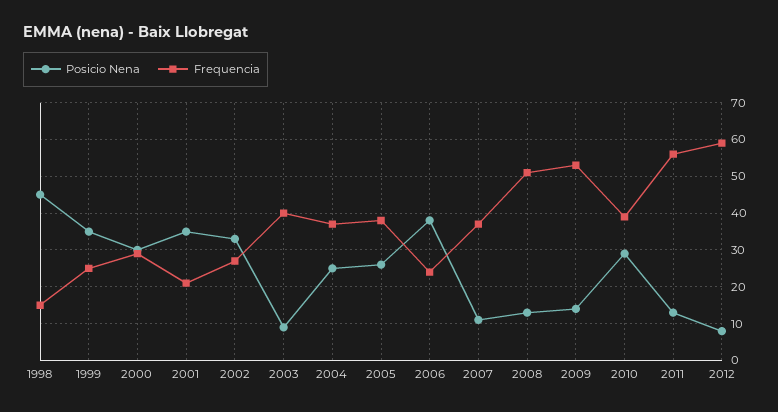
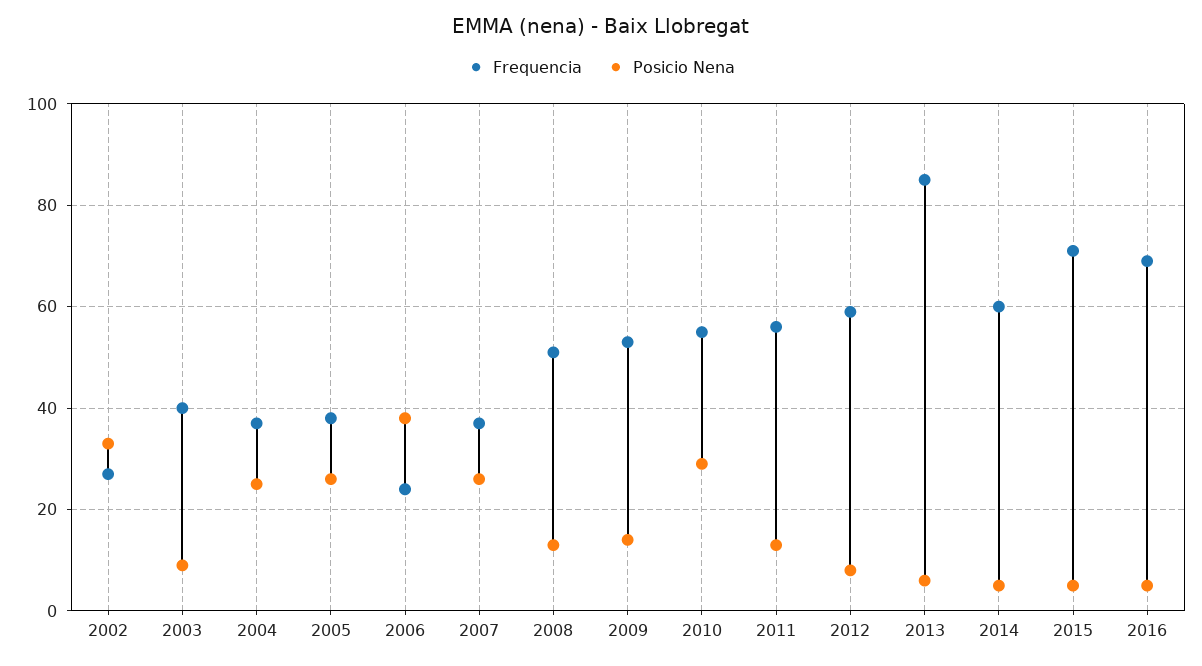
Posicio Nena, 1998: 45 -> none
Frequencia, 1998: 15 -> none
Posicio Nena, 1999: 35 -> none
Frequencia, 1999: 25 -> none
Posicio Nena, 2000: 30 -> none
Frequencia, 2000: 30 -> none
Posicio Nena, 2001: 35 -> none
Frequencia, 2001: 20 -> none
Posicio Nena, 2007: 10 -> 25
Frequencia, 2010: 40 -> 55
Frequencia, 2013: none -> 85
Posicio Nena, 2013: none -> 5
Frequencia, 2014: none -> 60
Posicio Nena, 2014: none -> 5
Frequencia, 2015: none -> 70
Posicio Nena, 2015: none -> 5
Frequencia, 2016: none -> 70
Posicio Nena, 2016: none -> 5

